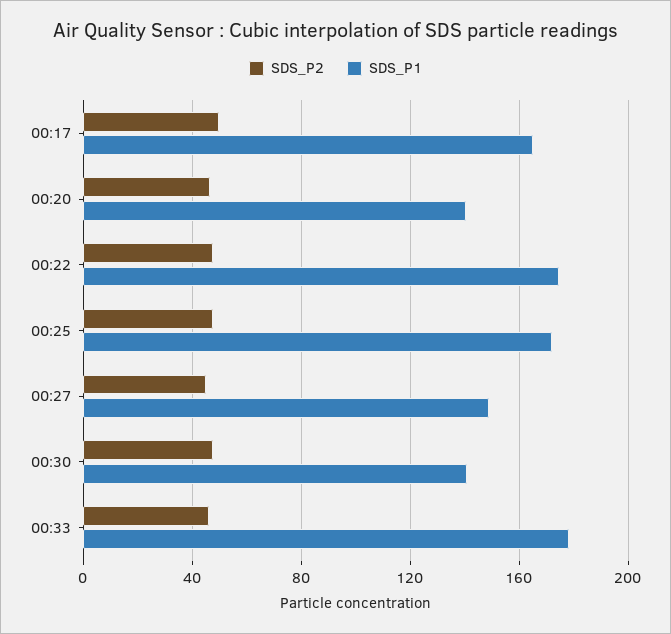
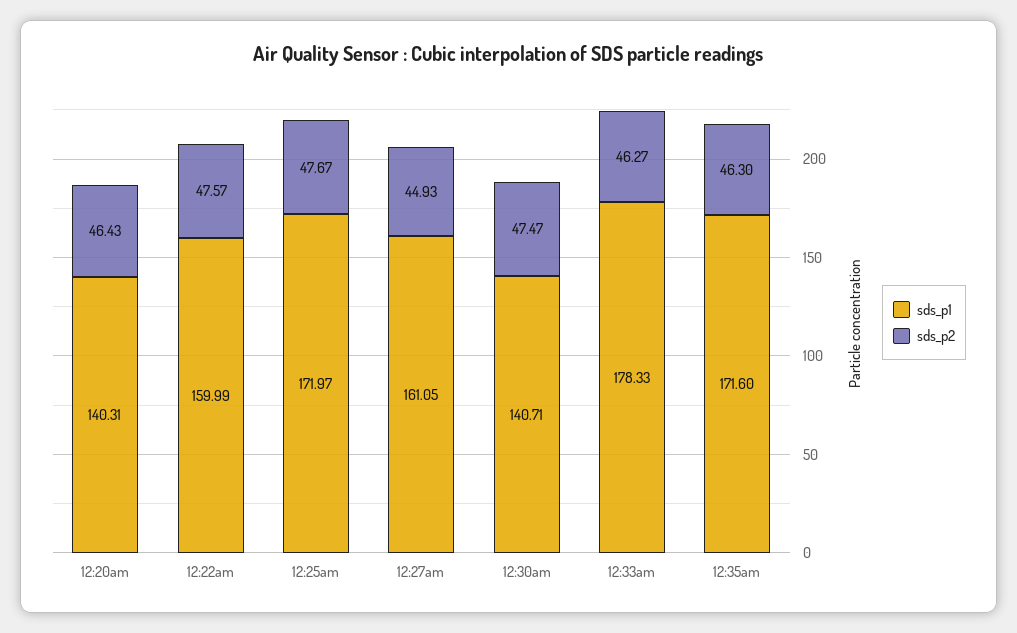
SDS_P2, 00:17: 50 -> none
SDS_P1, 00:17: 165 -> none
SDS_P1, 00:22: 175 -> 159.99
SDS_P1, 00:27: 150 -> 161.05
SDS_P1, 12:35am: none -> 171.6
SDS_P2, 12:35am: none -> 46.3

